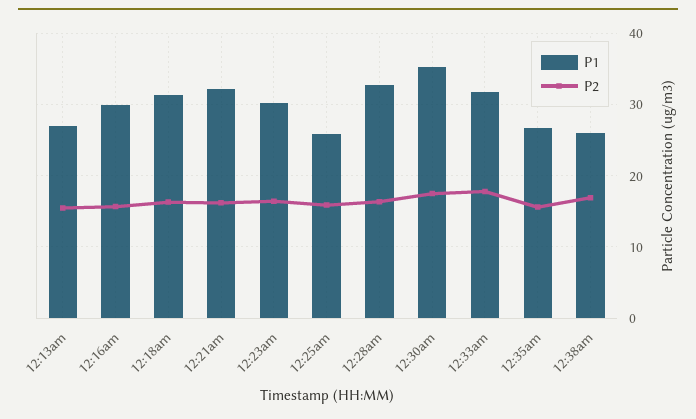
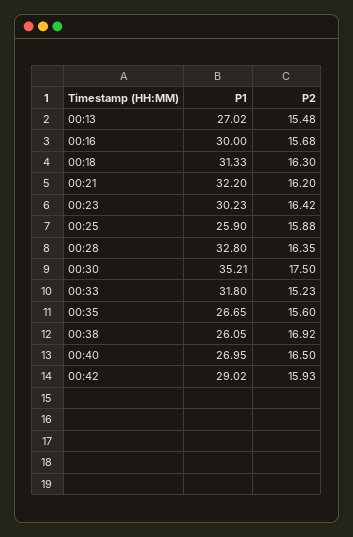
P2, 12:33am: 18 -> 15.23
P1, 00:40: none -> 26.95
P2, 00:40: none -> 16.5
P1, 00:42: none -> 29.02
P2, 00:42: none -> 15.93

